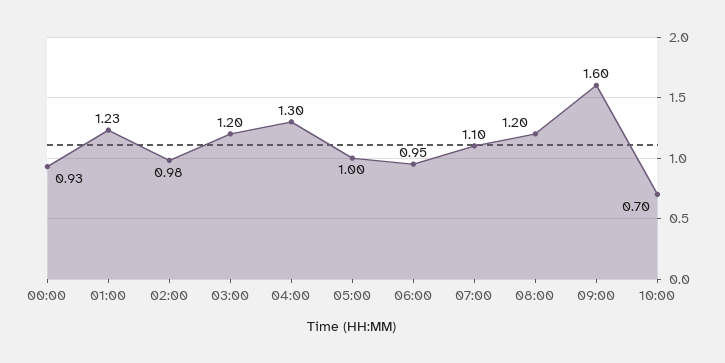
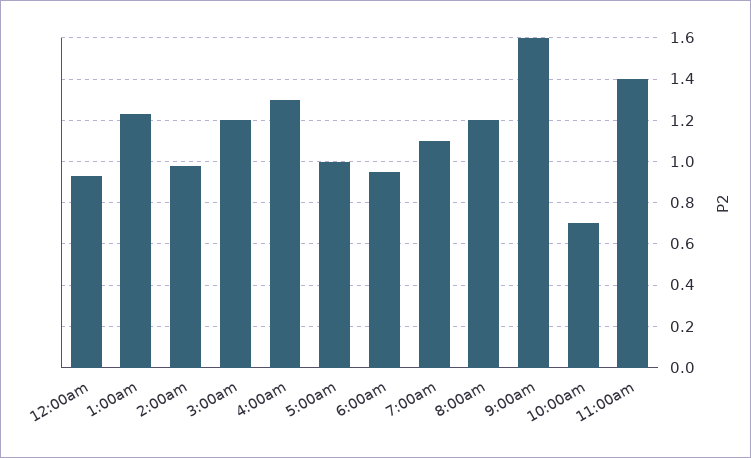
11:00am: none -> 1.4

